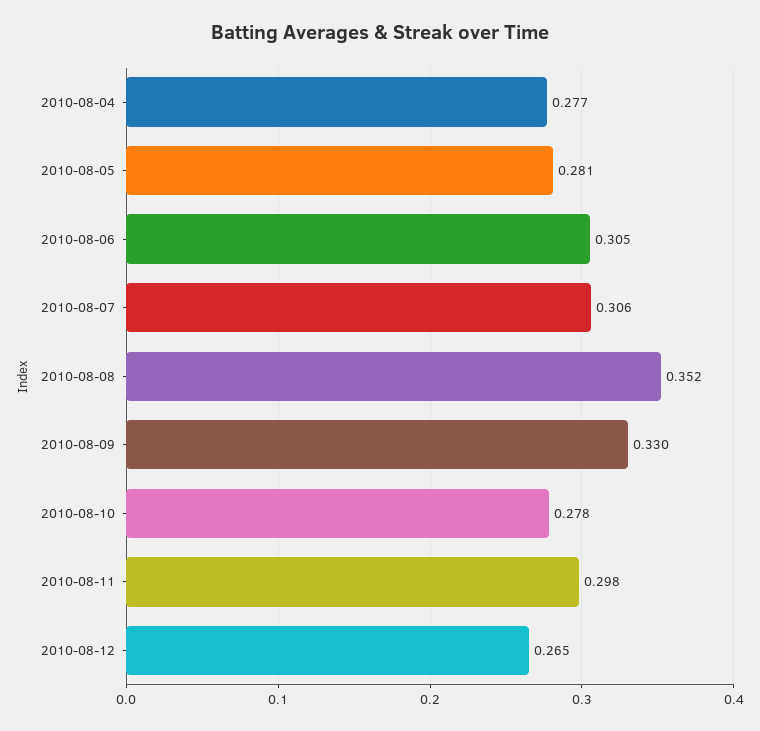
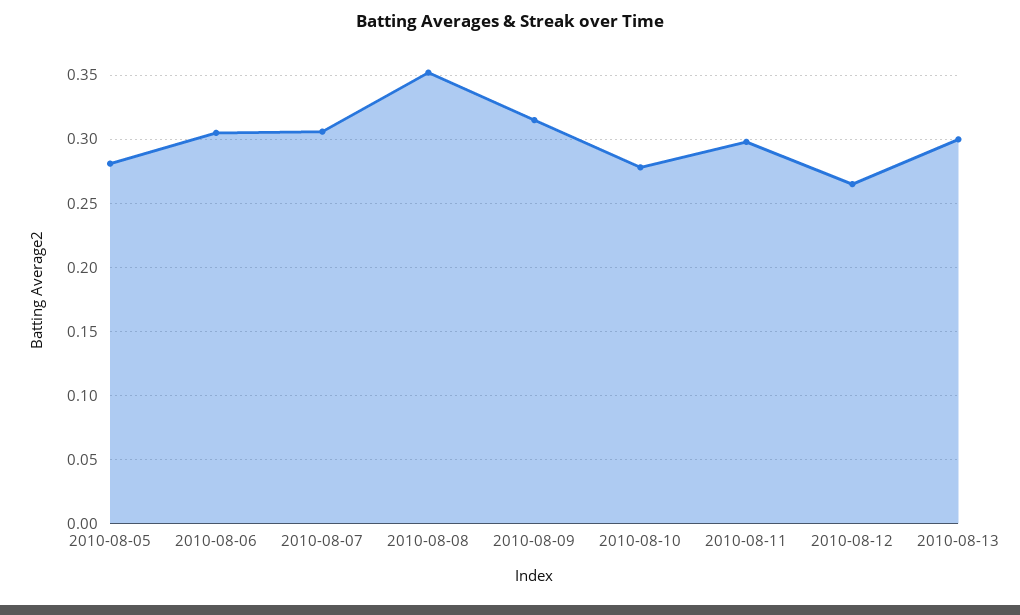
2010-08-04: 0.277 -> none
2010-08-09: 0.33 -> 0.315
2010-08-13: none -> 0.3

